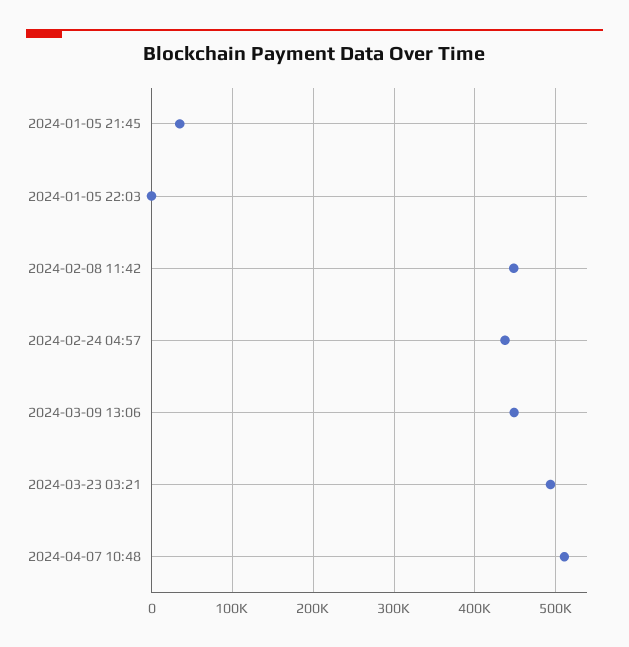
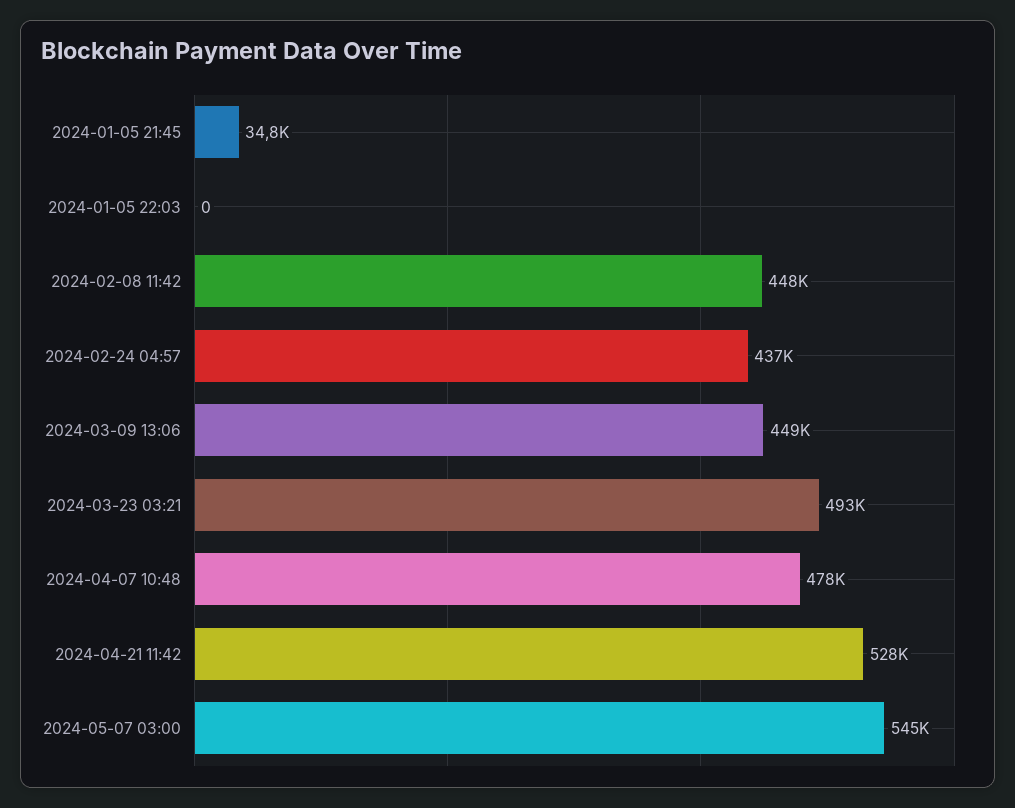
2024-04-07 10:48: 510000 -> 478000
2024-04-21 11:42: none -> 528000
2024-05-07 03:00: none -> 545000

